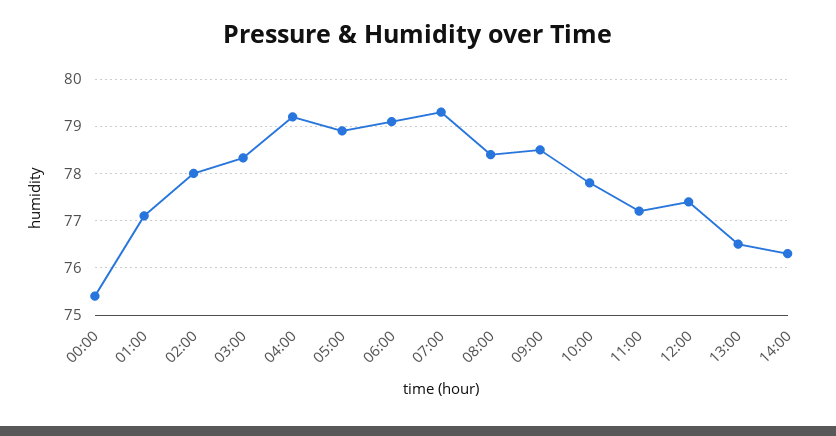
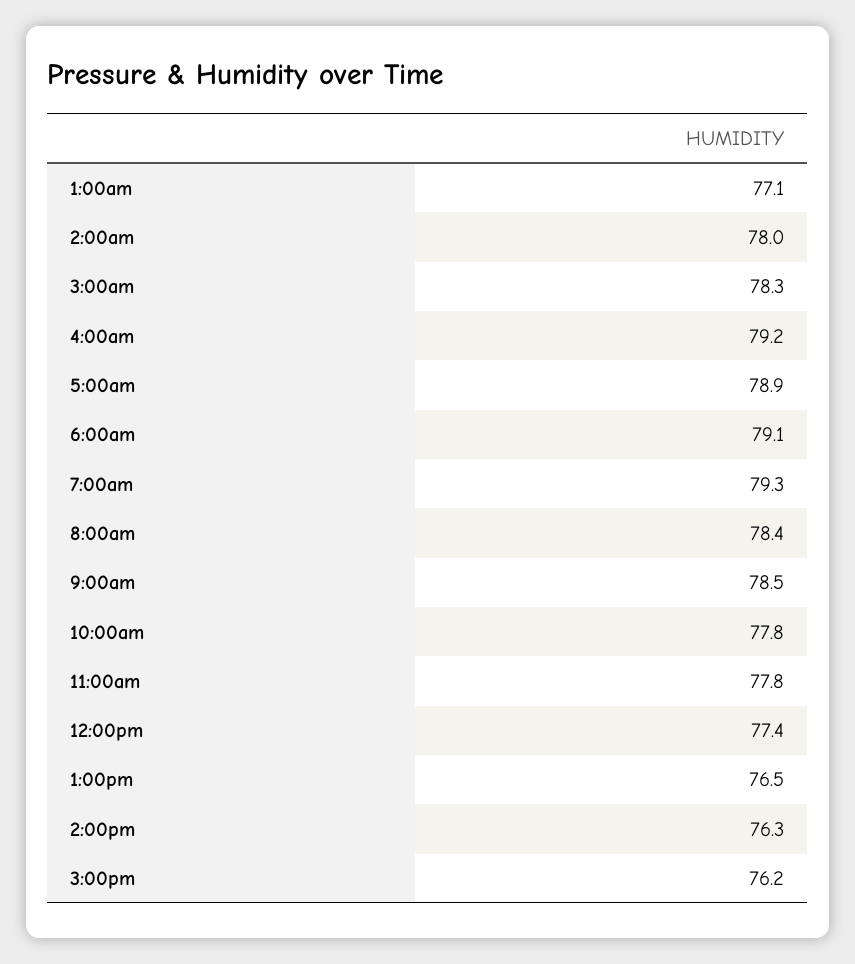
00:00: 75.4 -> none
11:00: 77.2 -> 77.8
3:00pm: none -> 76.2

